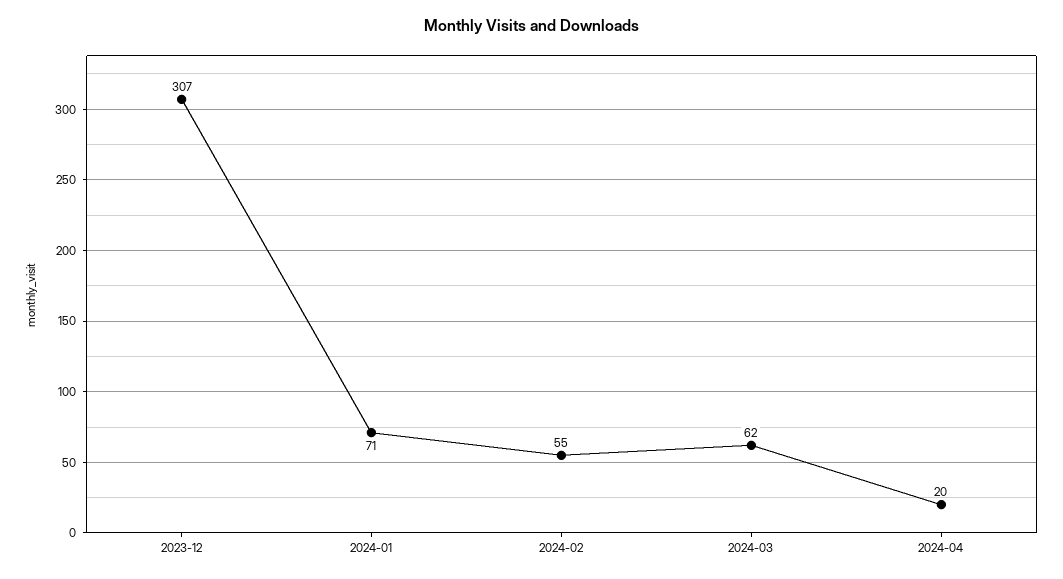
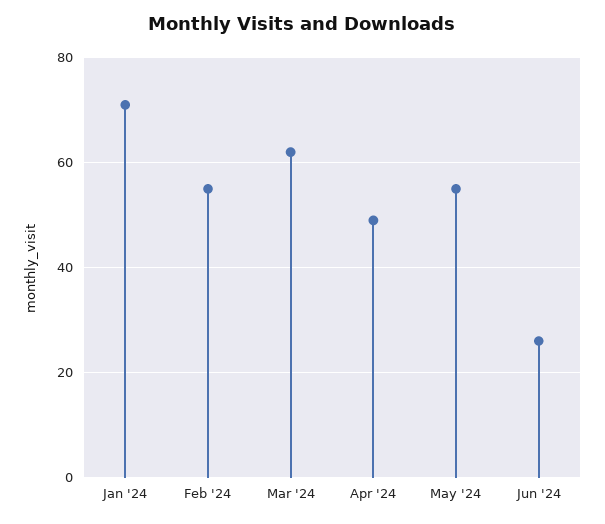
2023-12: 307 -> none
2024-04: 20 -> 50
May '24: none -> 55
Jun '24: none -> 25

